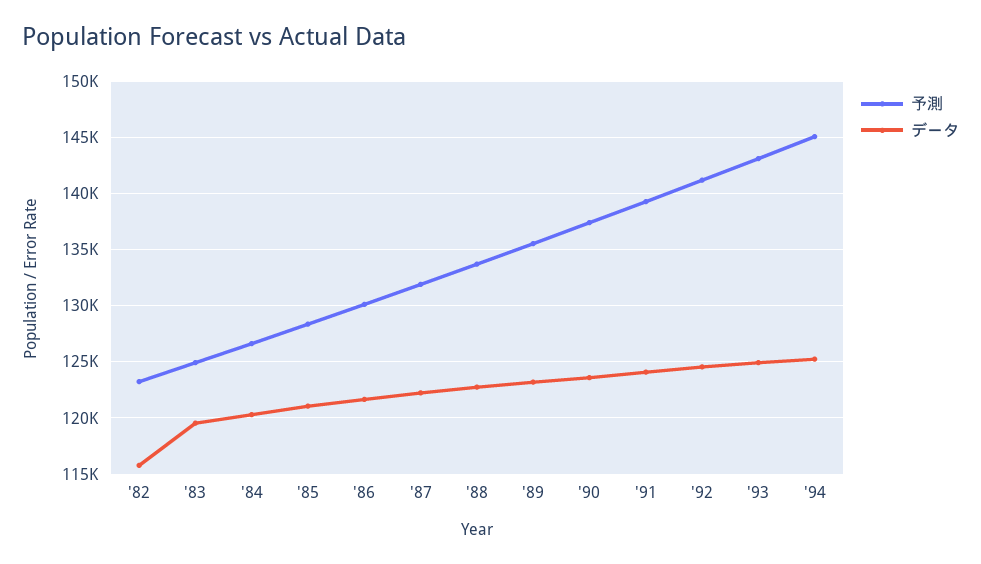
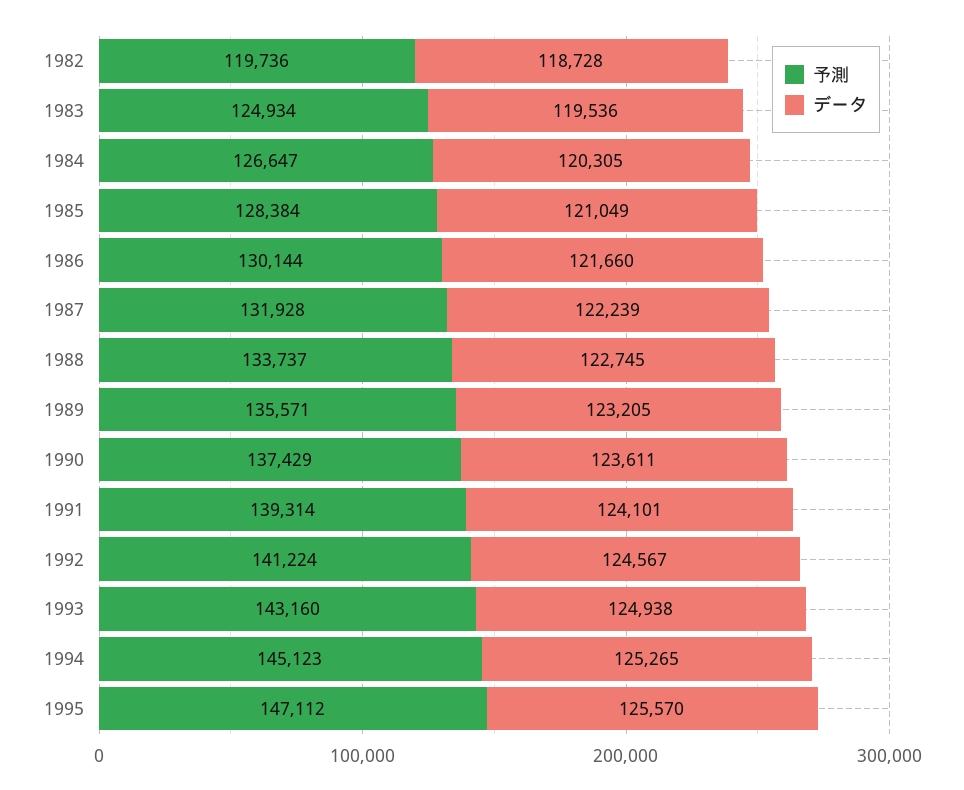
予測, '82: 123000 -> 119736
データ, '82: 116000 -> 118728
予測, 1995: none -> 147112
データ, 1995: none -> 125570

